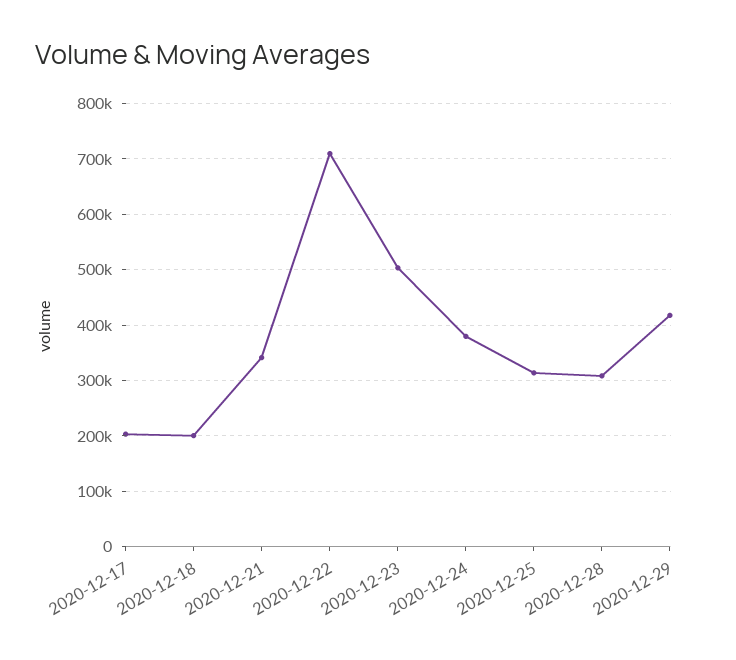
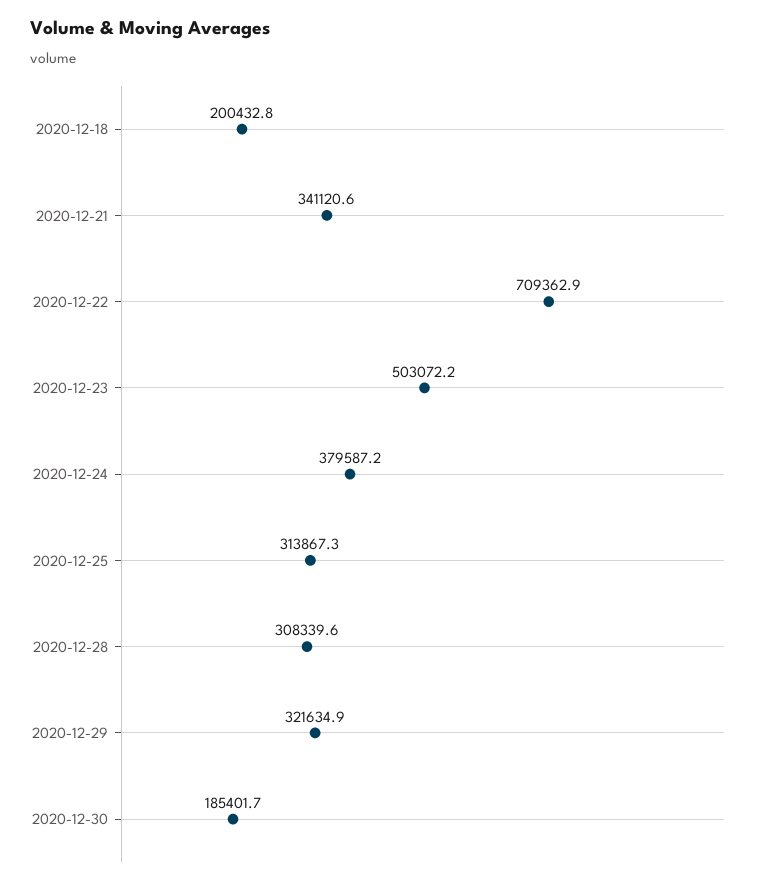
2020-12-17: 200000 -> none
2020-12-29: 420000 -> 321634.9
2020-12-30: none -> 185401.7

